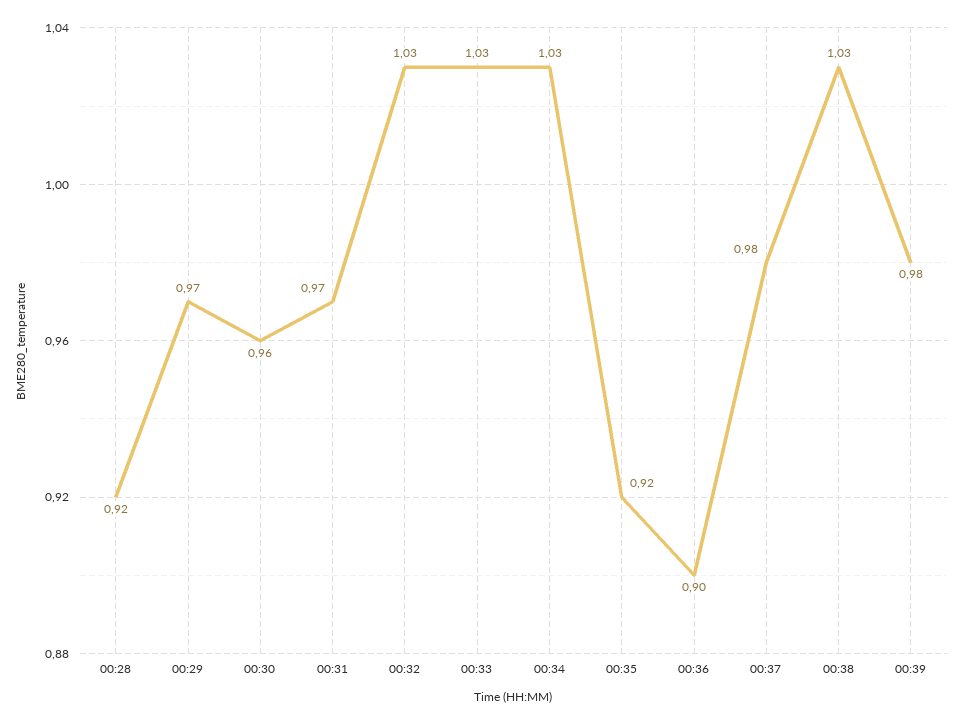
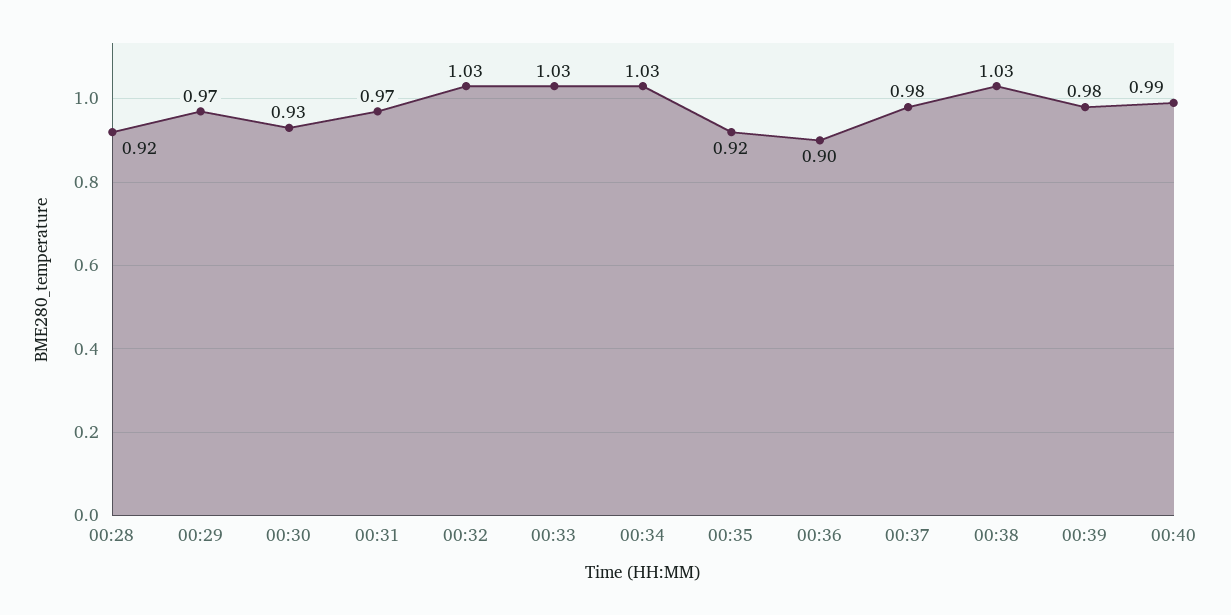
00:30: 0.96 -> 0.93
00:40: none -> 0.99

